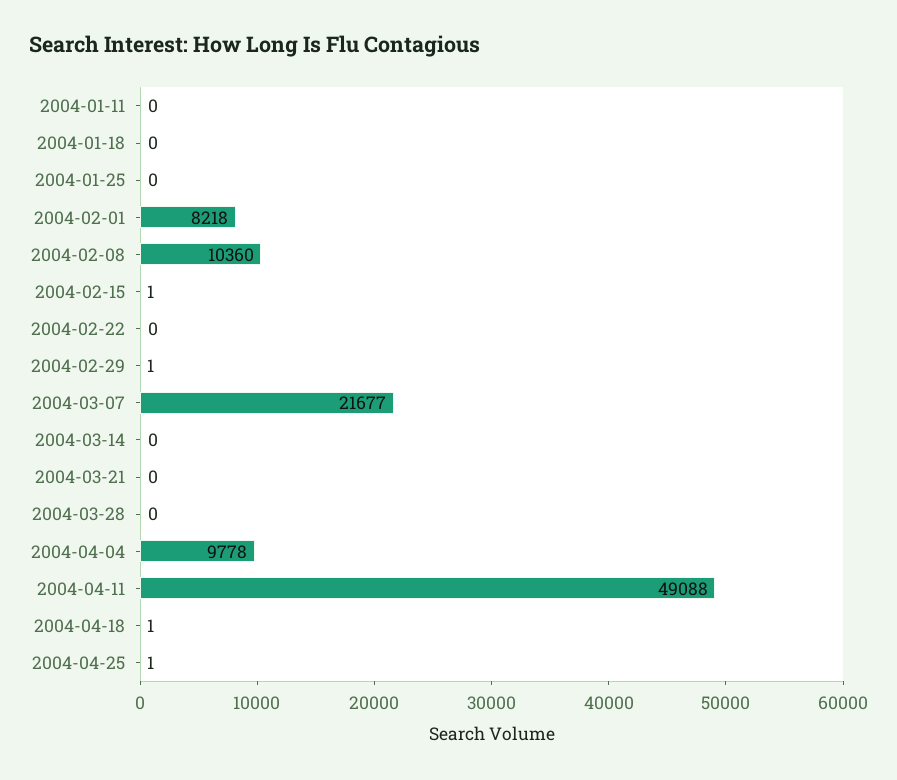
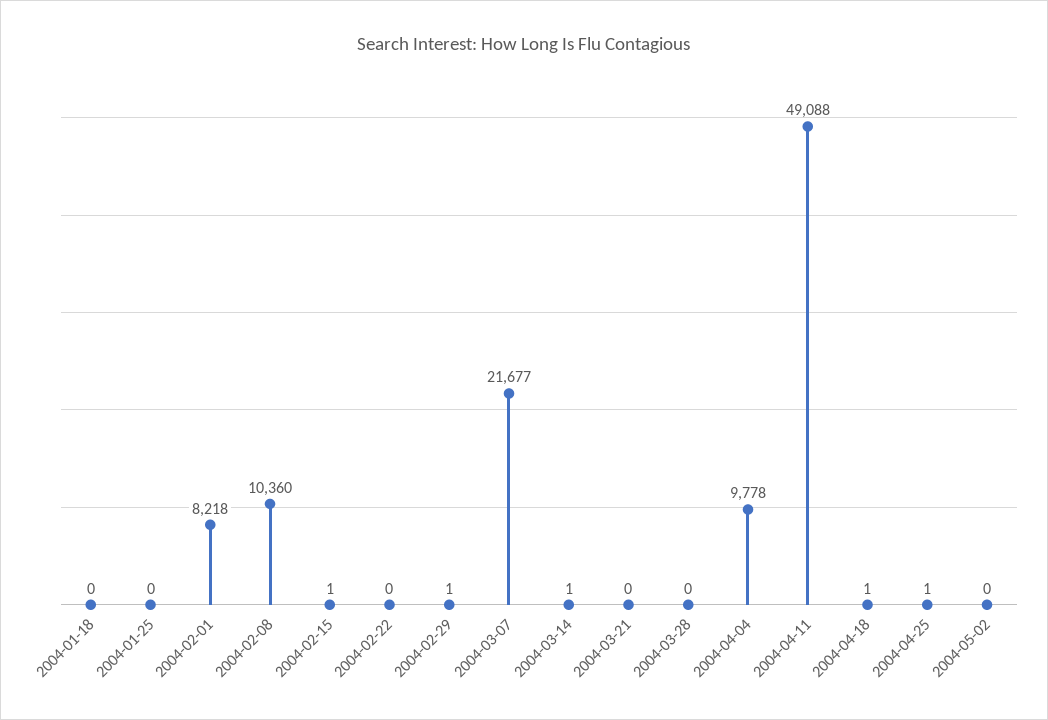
2004-01-11: 0 -> none
2004-03-14: 0 -> 1
2004-05-02: none -> 0

